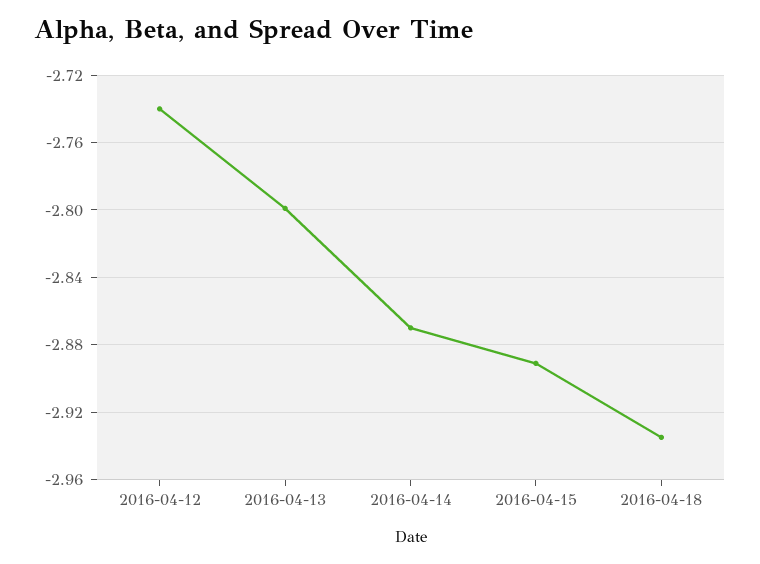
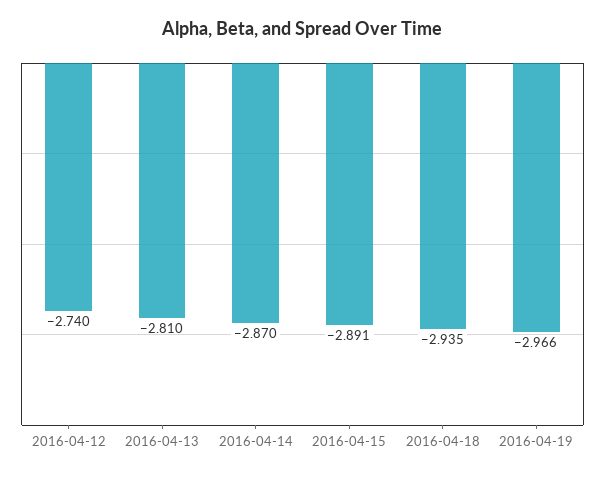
2016-04-13: -2.8 -> -2.81
2016-04-19: none -> -2.966

